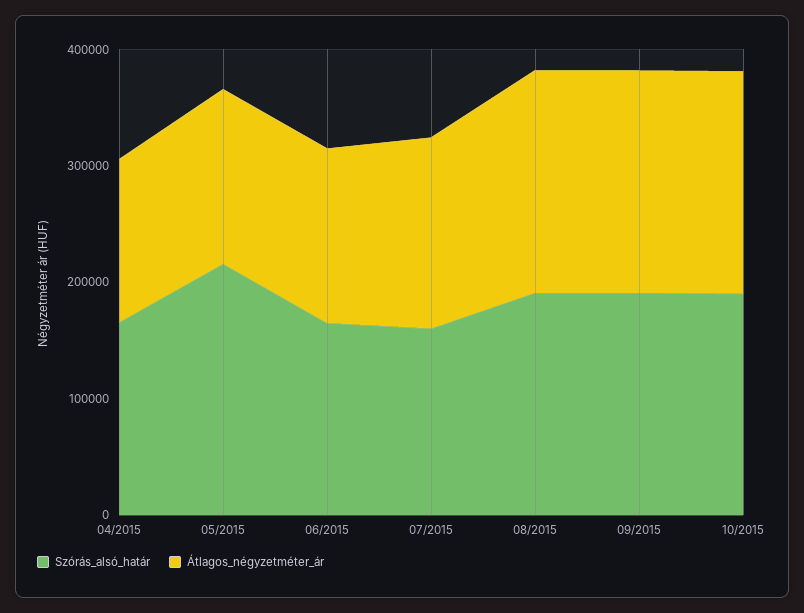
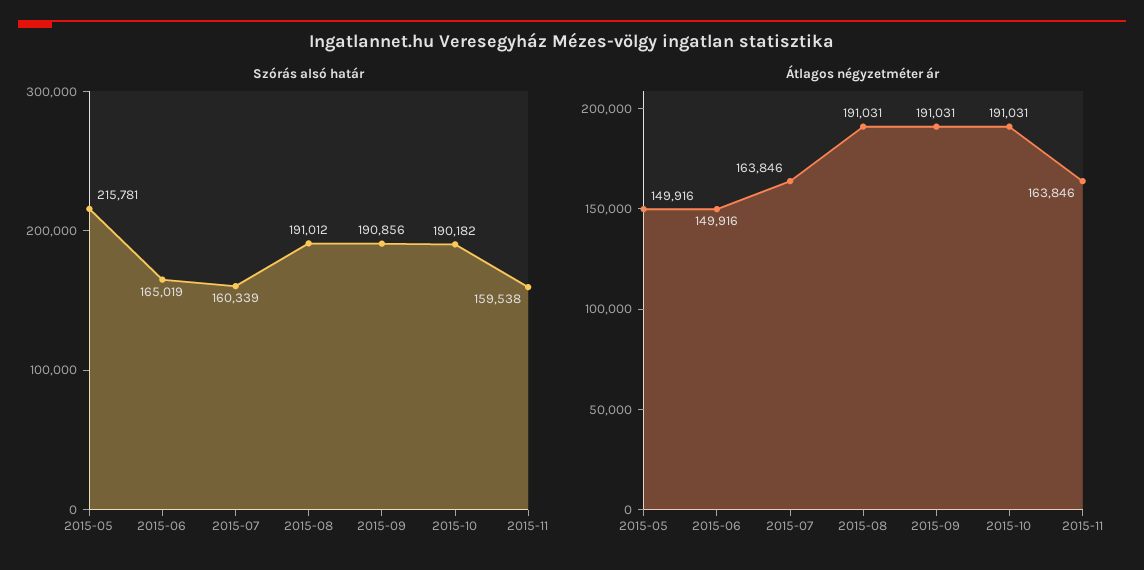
Szórás_alsó_határ, 04/2015: 160000 -> none
Átlagos_négyzetméter_ár, 04/2015: 140000 -> none
Szórás_alsó_határ, 2015-11: none -> 159538
Átlagos_négyzetméter_ár, 2015-11: none -> 163846

